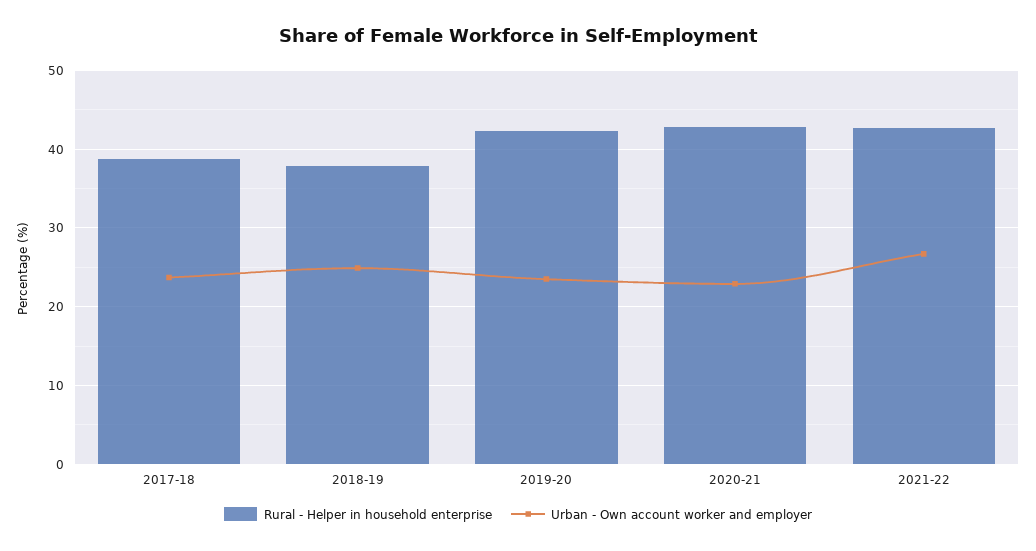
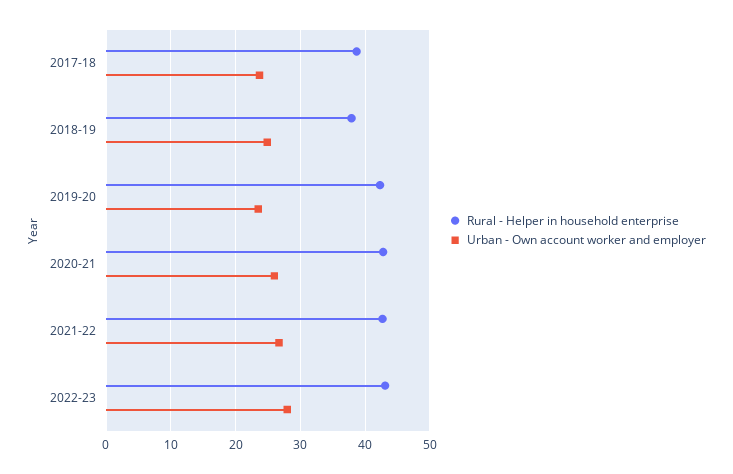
Urban - Own account worker and employer, 2020-21: 23 -> 26
Rural - Helper in household enterprise, 2022-23: none -> 43
Urban - Own account worker and employer, 2022-23: none -> 28

